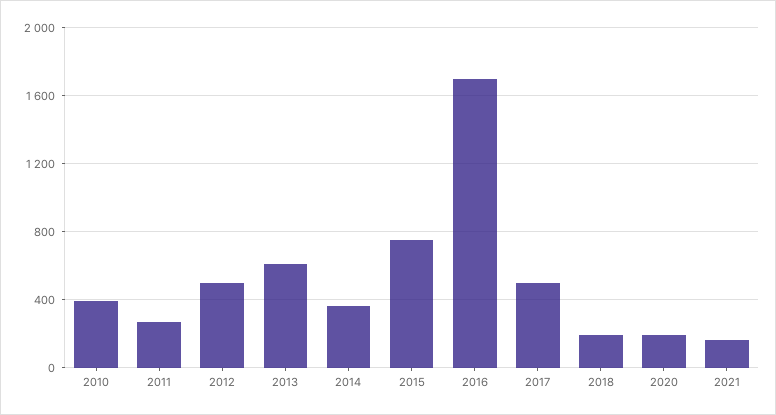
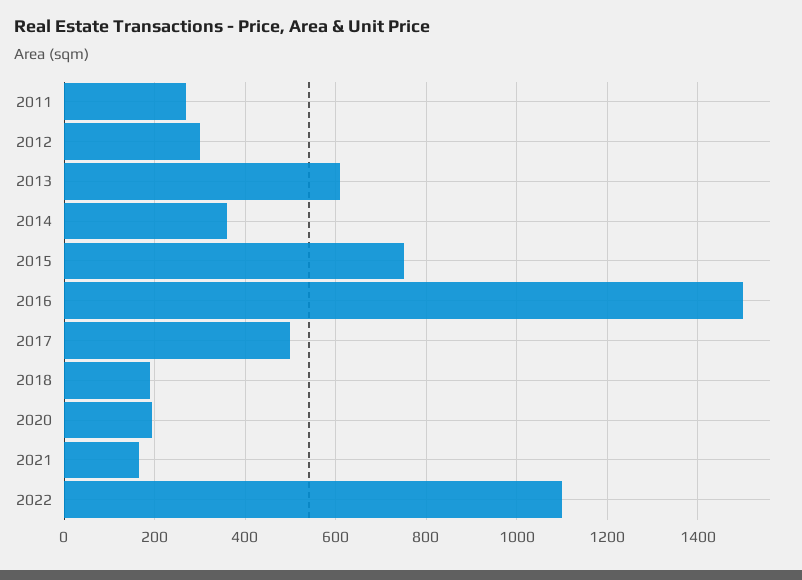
2010: 400 -> none
2012: 500 -> 300
2016: 1700 -> 1500
2022: none -> 1100

